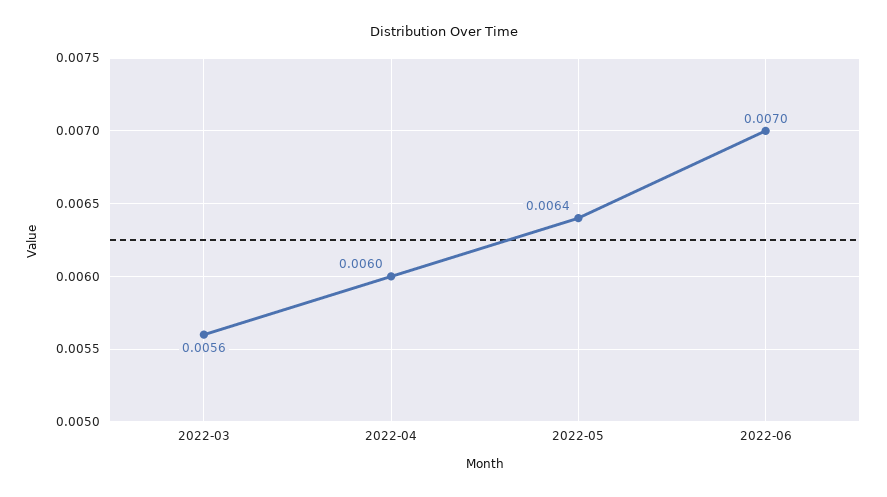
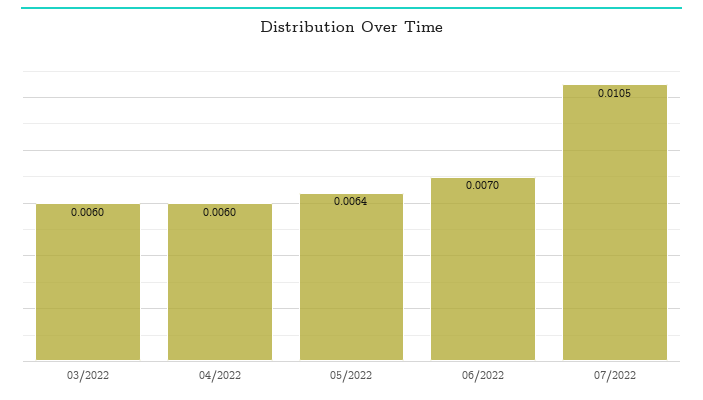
2022-03: 0.0056 -> 0.006
07/2022: none -> 0.0105

